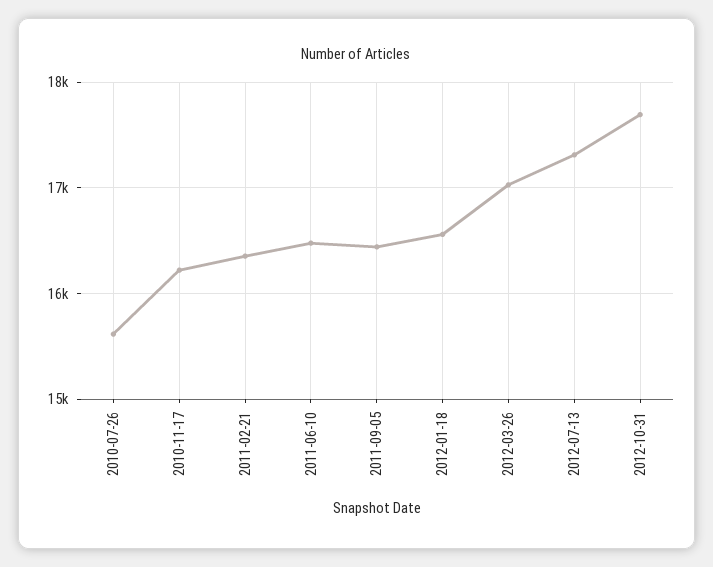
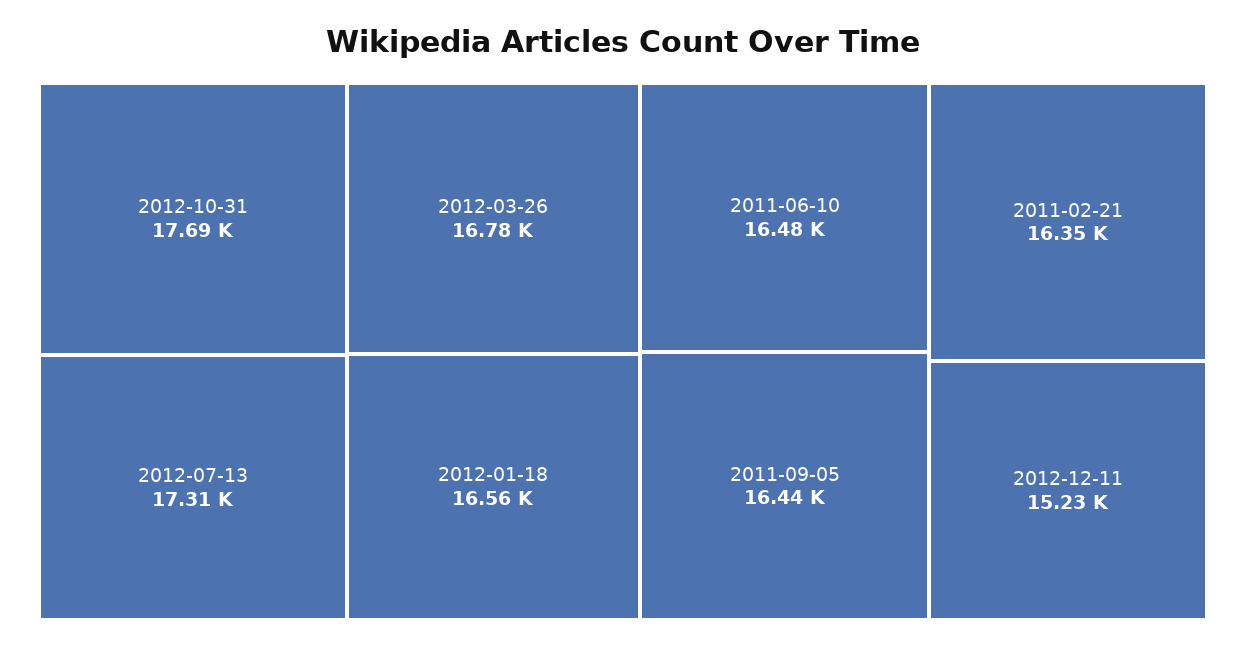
2010-07-26: 15600 -> none
2010-11-17: 16200 -> none
2012-03-26: 17000 -> 16780
2012-12-11: none -> 15230

